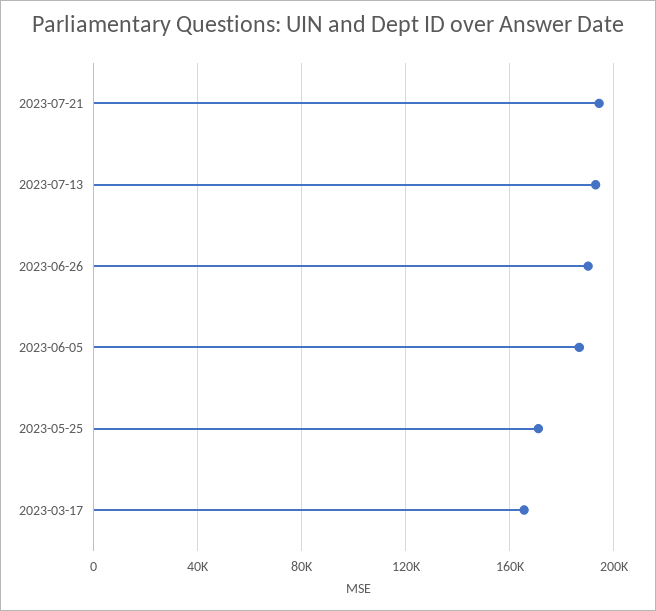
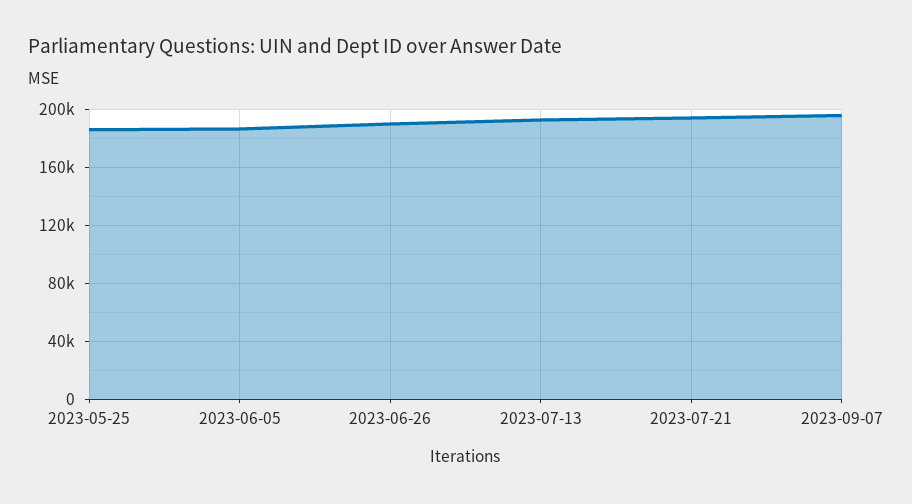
2023-05-25: 170000 -> 185000
2023-03-17: 165000 -> none
2023-09-07: none -> 195000

